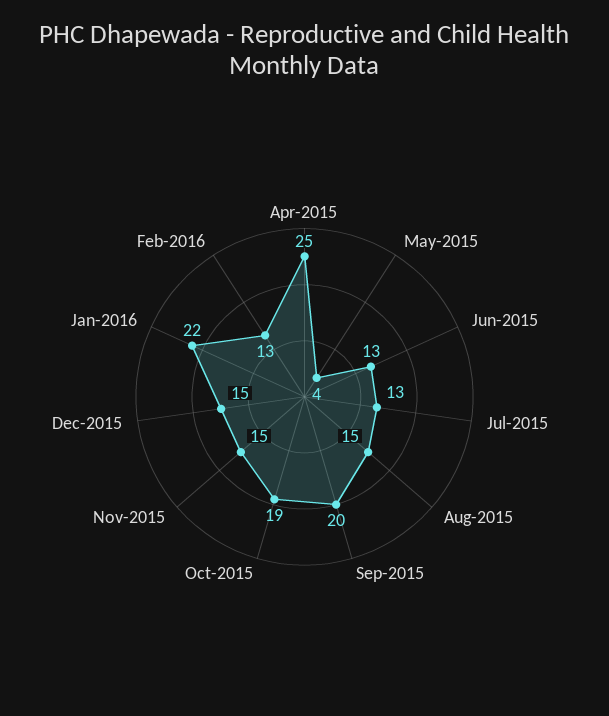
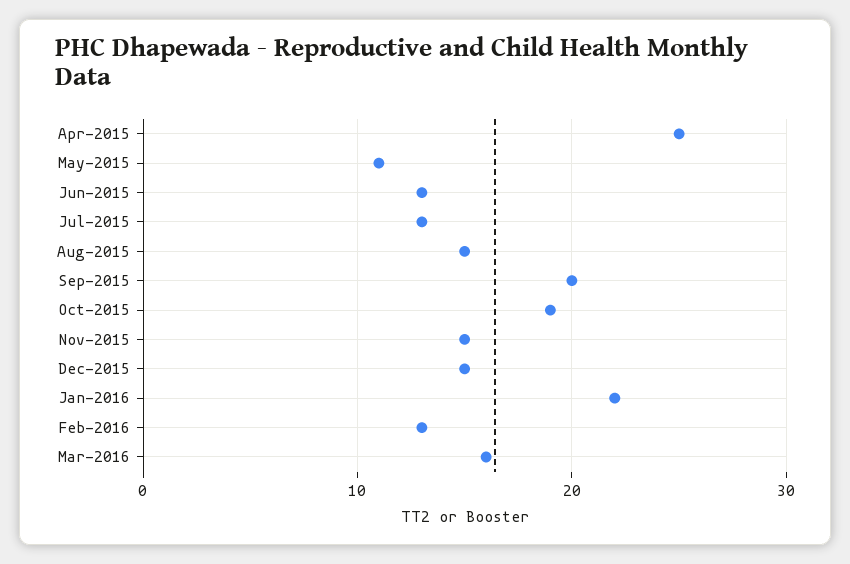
May-2015: 4 -> 11
Mar-2016: none -> 16

